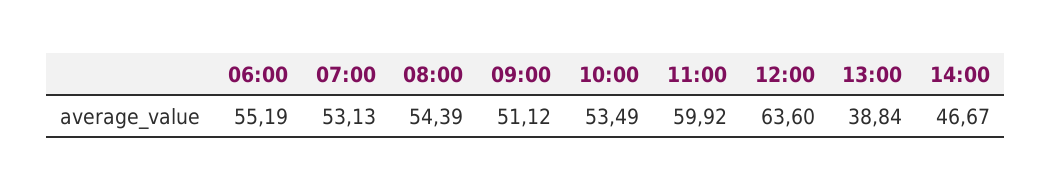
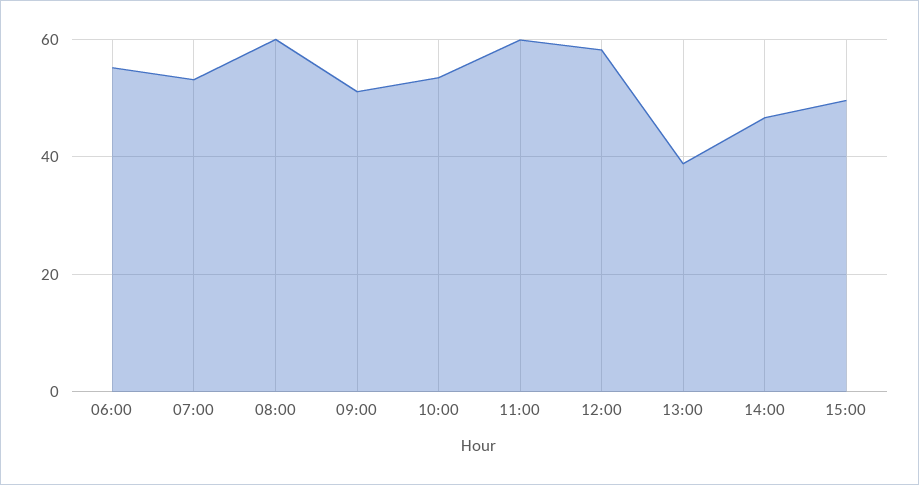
08:00: 54.39 -> 60
12:00: 63.6 -> 58
15:00: none -> 50

